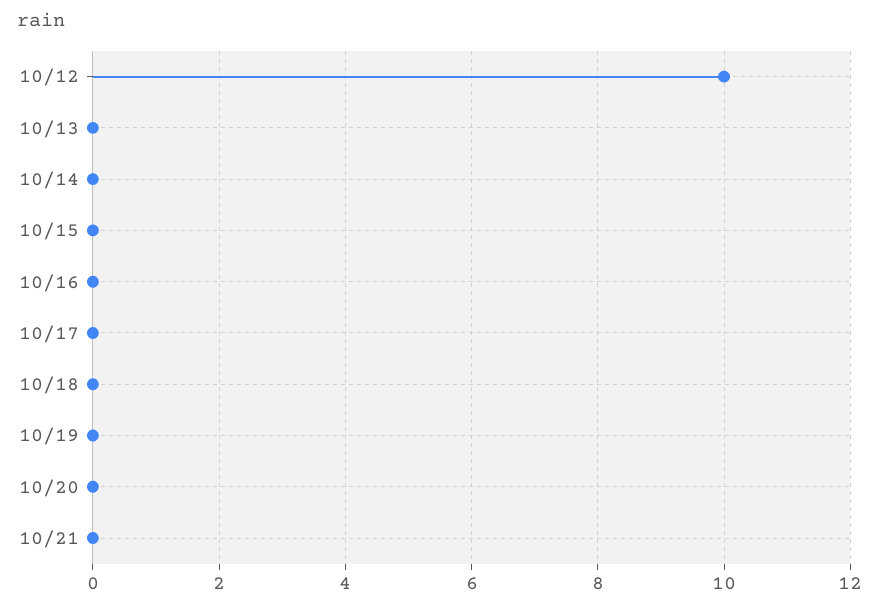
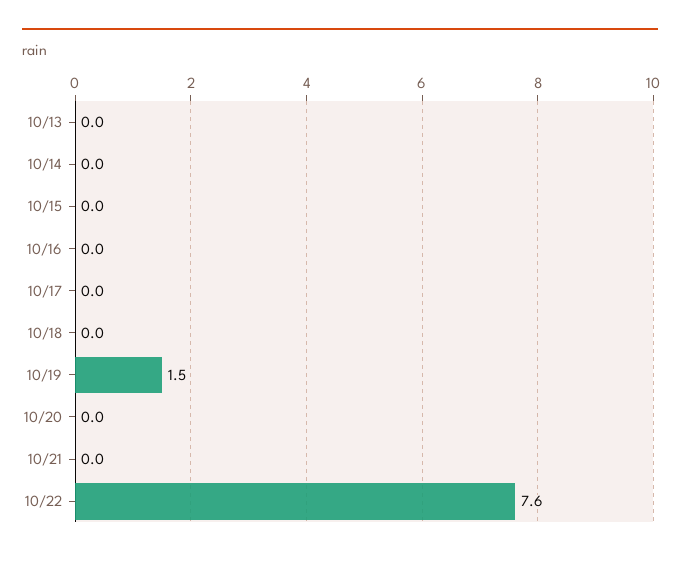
10/12: 10 -> none
10/19: 0 -> 1.5
10/22: none -> 7.6

